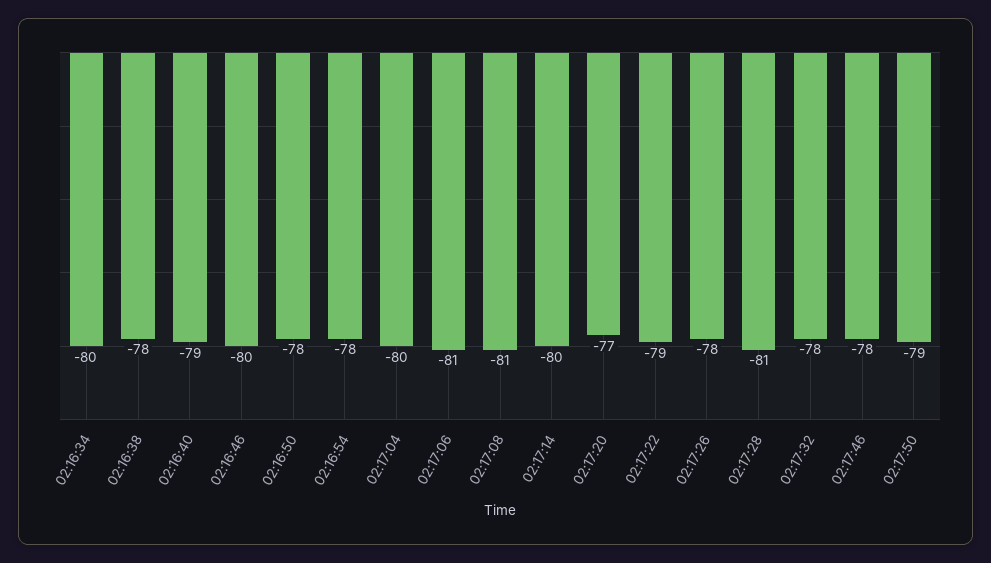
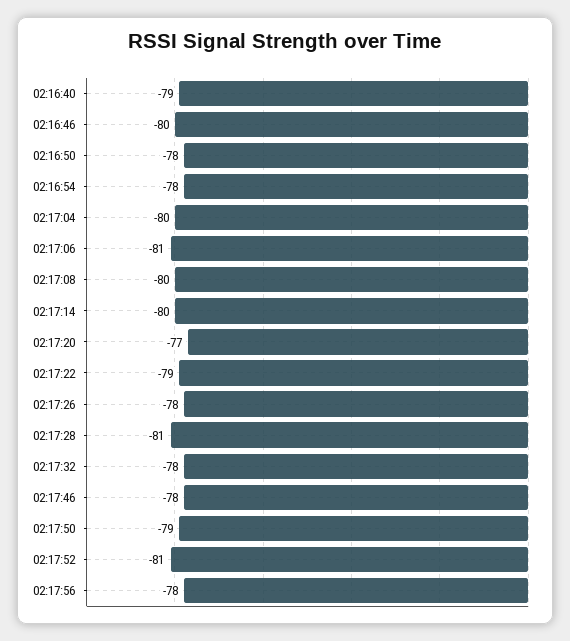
02:16:34: -80 -> none
02:16:38: -78 -> none
02:17:08: -81 -> -80
02:17:52: none -> -81
02:17:56: none -> -78

